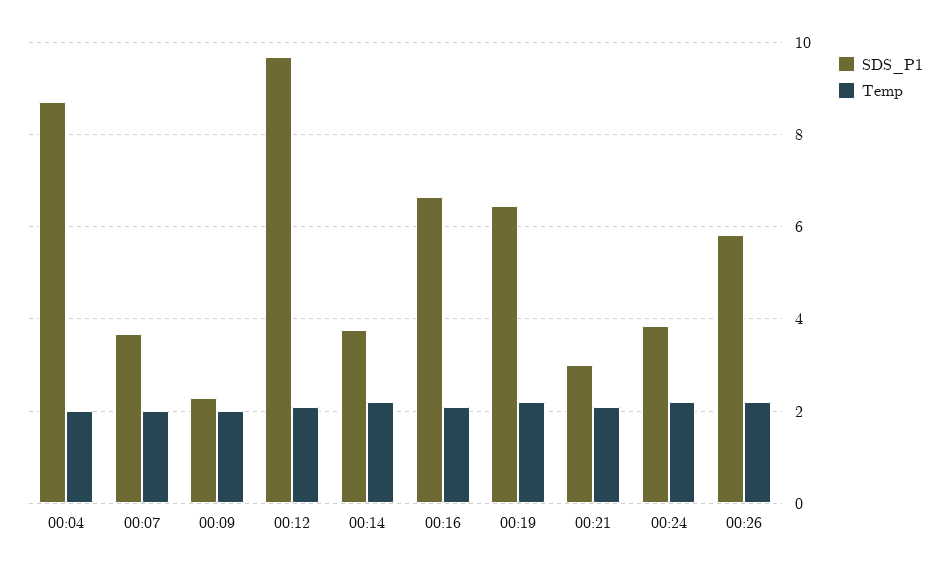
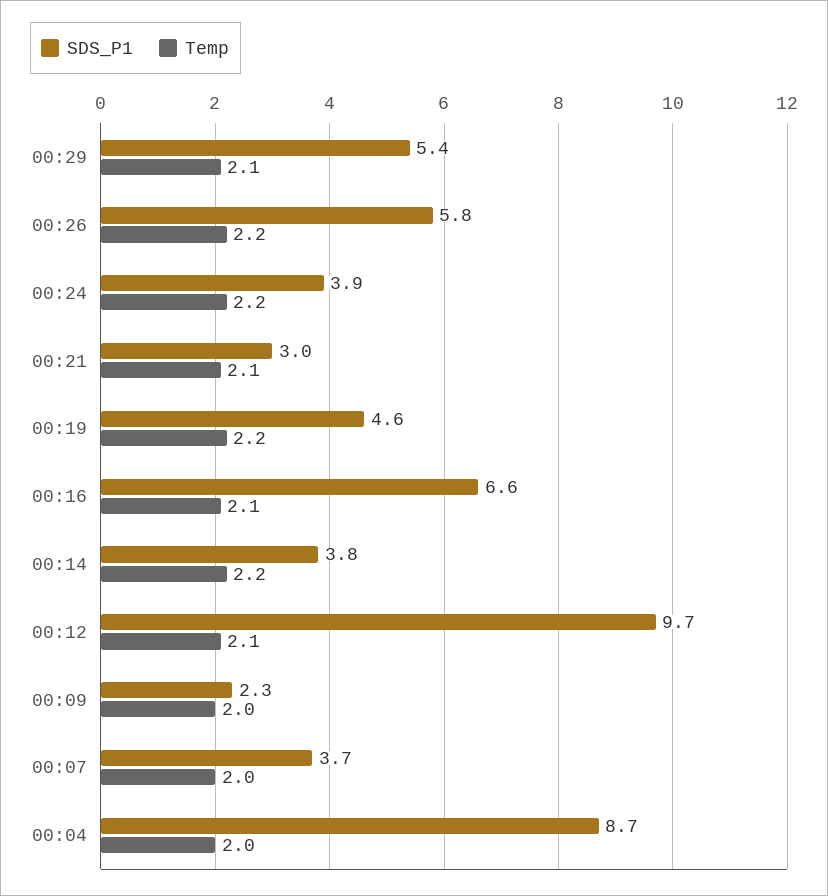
SDS_P1, 00:19: 6.4 -> 4.6
SDS_P1, 00:29: none -> 5.4
Temp, 00:29: none -> 2.1

